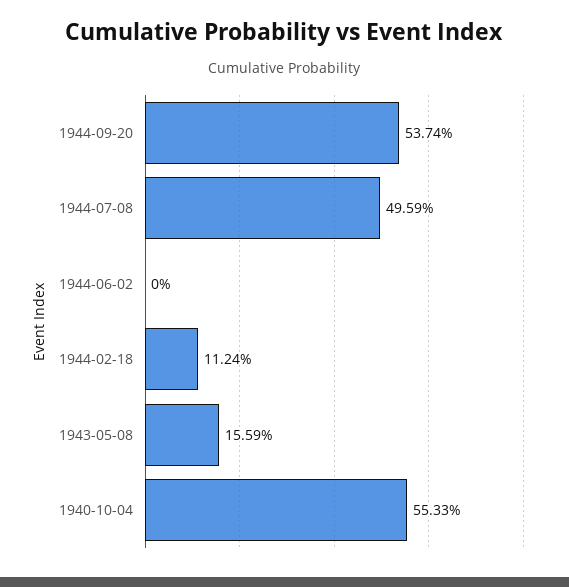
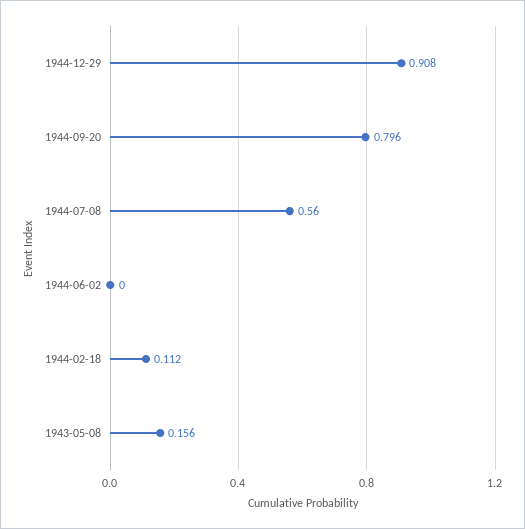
1944-09-20: 0.5374 -> 0.796
1944-07-08: 0.4959 -> 0.56
1940-10-04: 0.5533 -> none
1944-12-29: none -> 0.908

